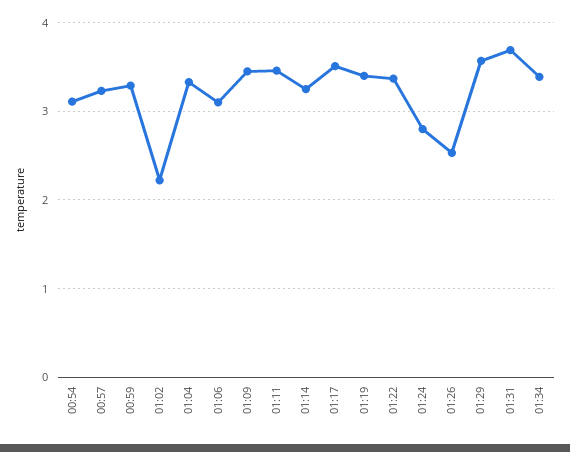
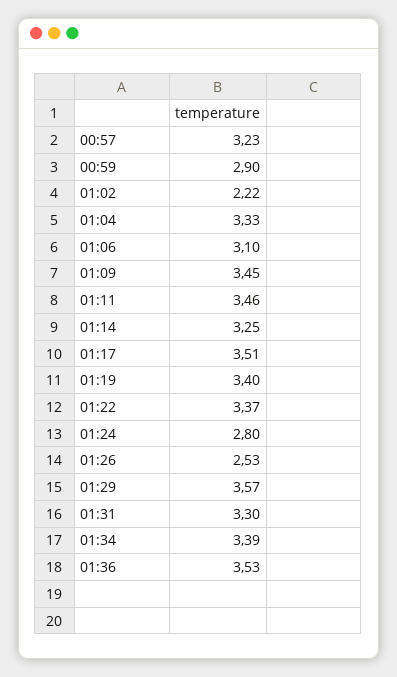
00:54: 3.1 -> none
00:59: 3.3 -> 2.9
01:31: 3.7 -> 3.3
01:36: none -> 3.53

